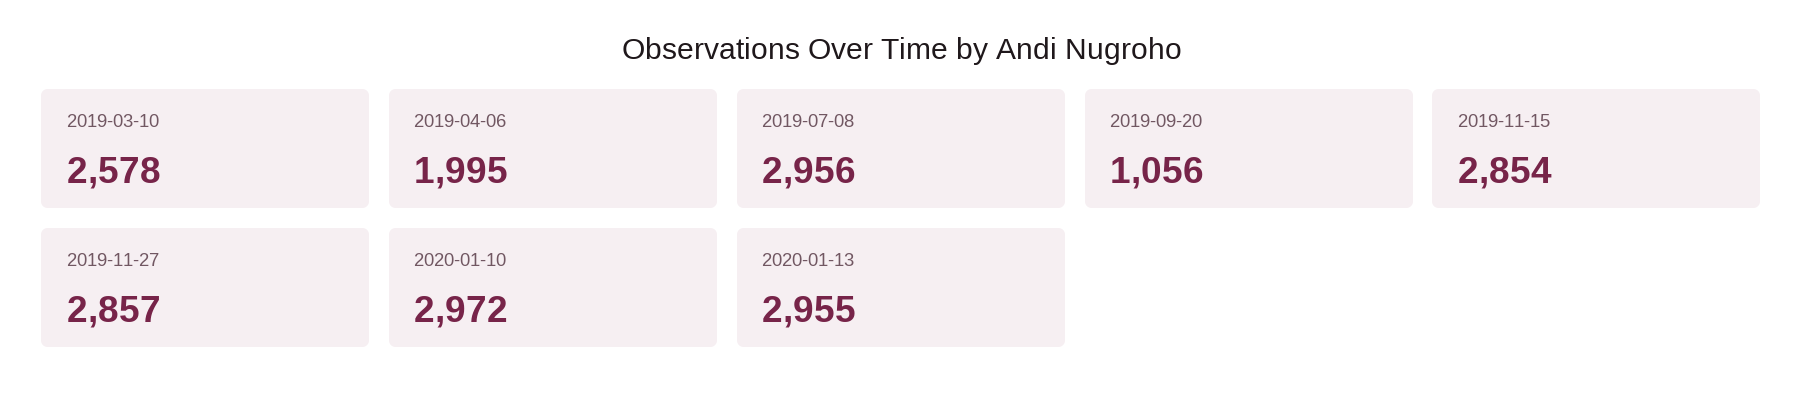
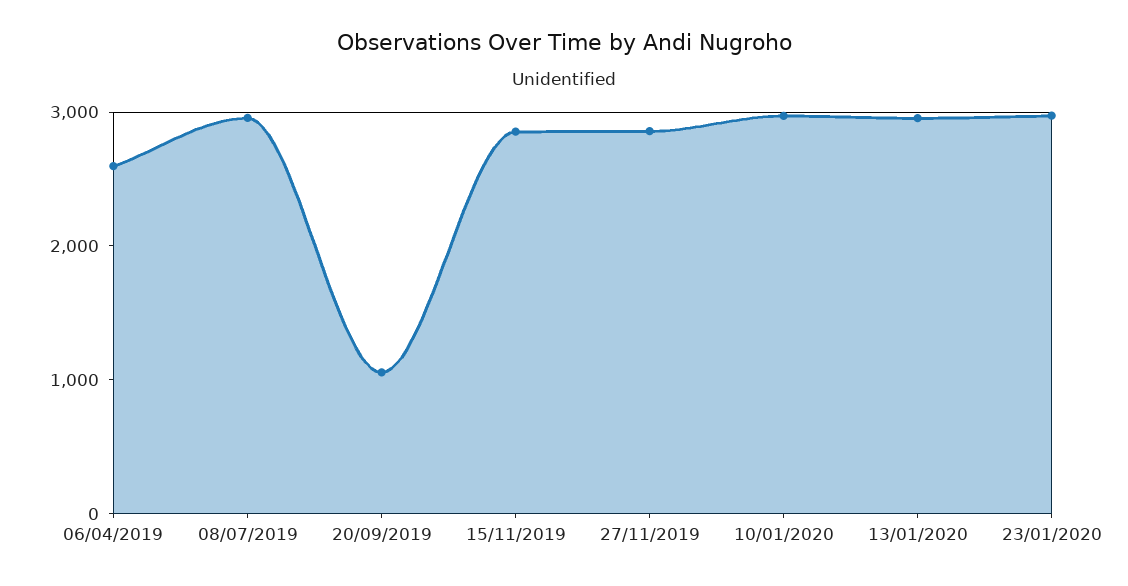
2019-03-10: 2578 -> none
2019-04-06: 1995 -> 2600
23/01/2020: none -> 3000

